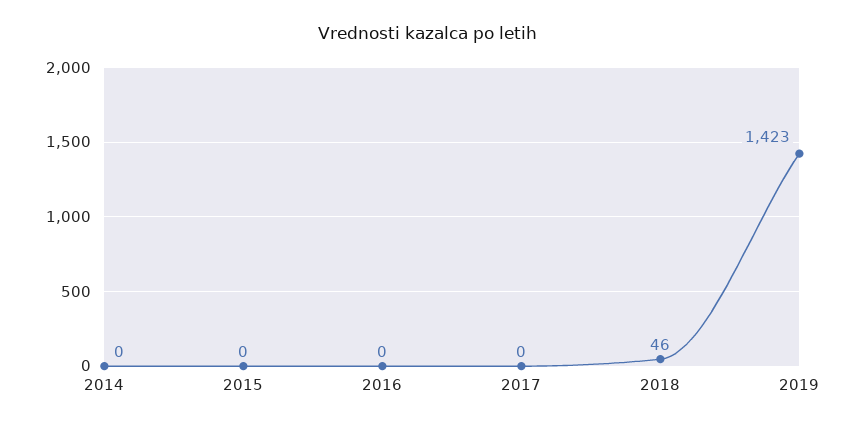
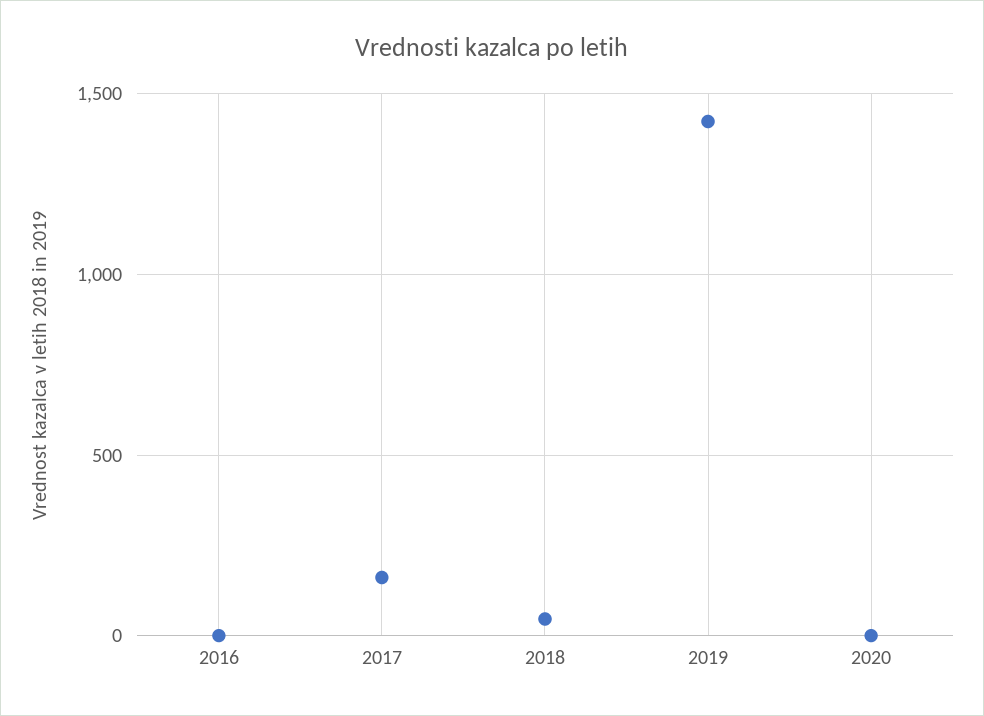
2014: 0 -> none
2015: 0 -> none
2017: 0 -> 150
2020: none -> 0

